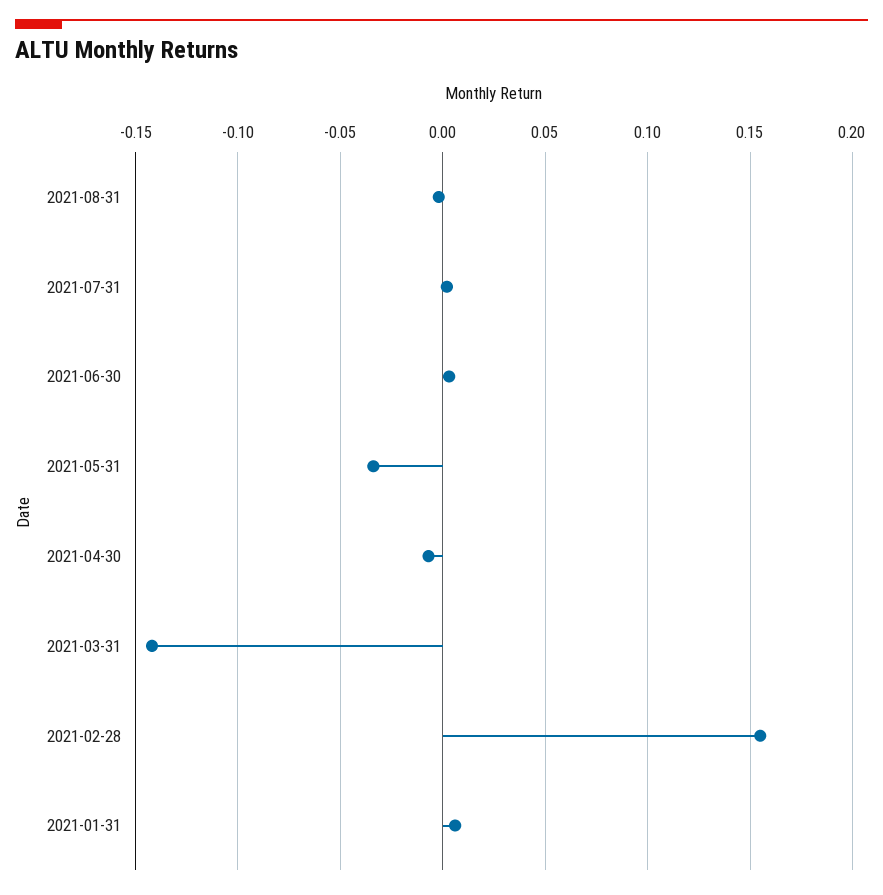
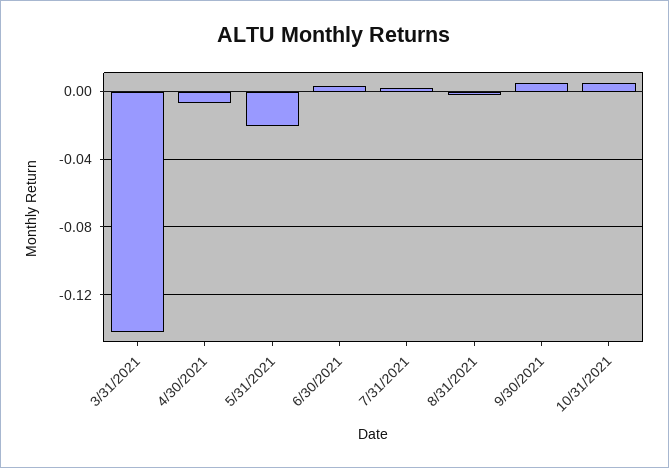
2021-05-31: -0.035 -> -0.02
2021-02-28: 0.155 -> none
2021-01-31: 0.005 -> none
9/30/2021: none -> 0.005
10/31/2021: none -> 0.005

